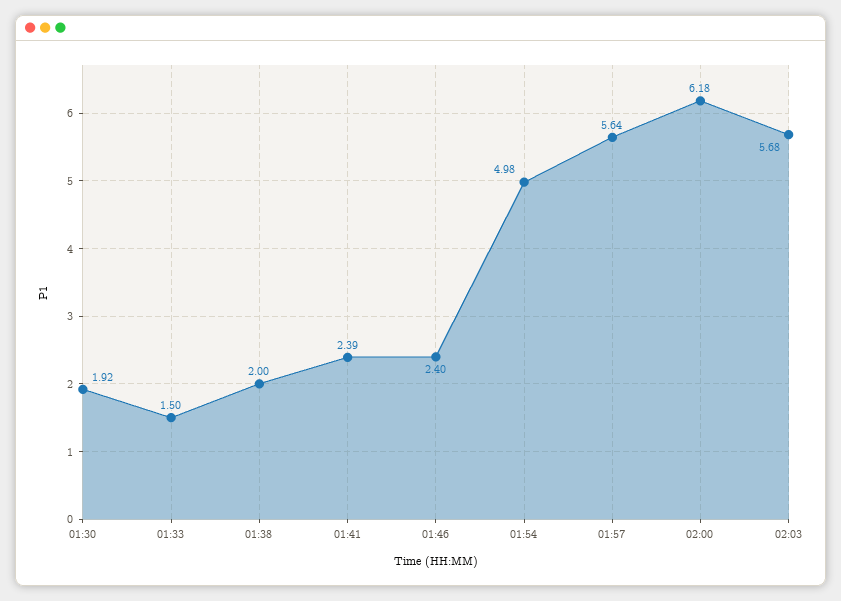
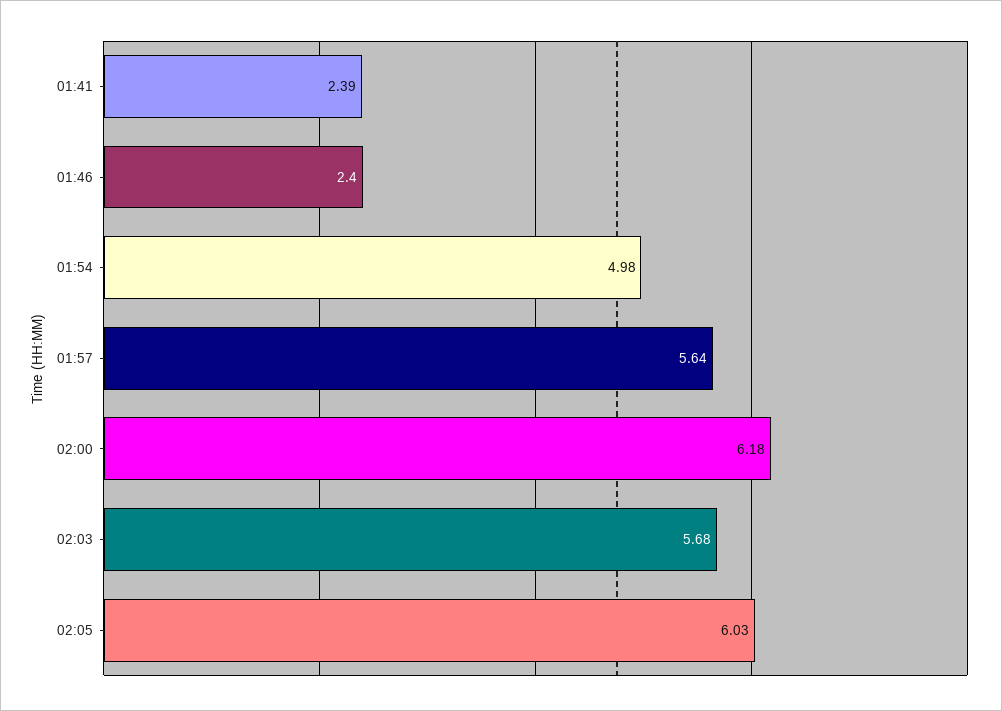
01:30: 1.92 -> none
01:33: 1.5 -> none
01:38: 2 -> none
02:05: none -> 6.03

